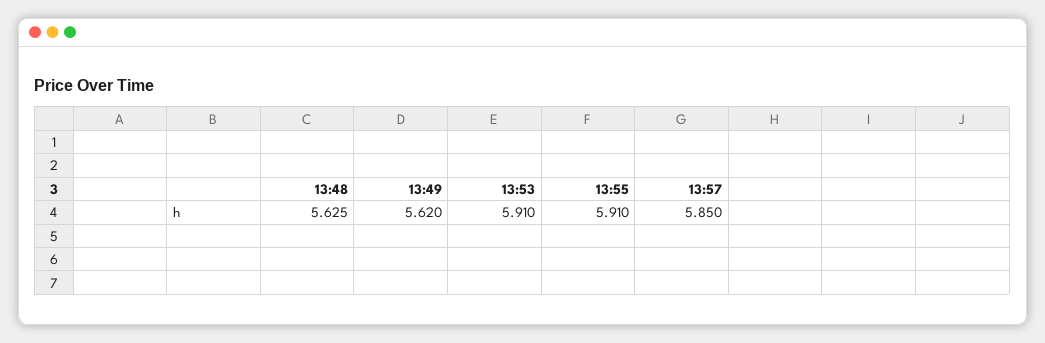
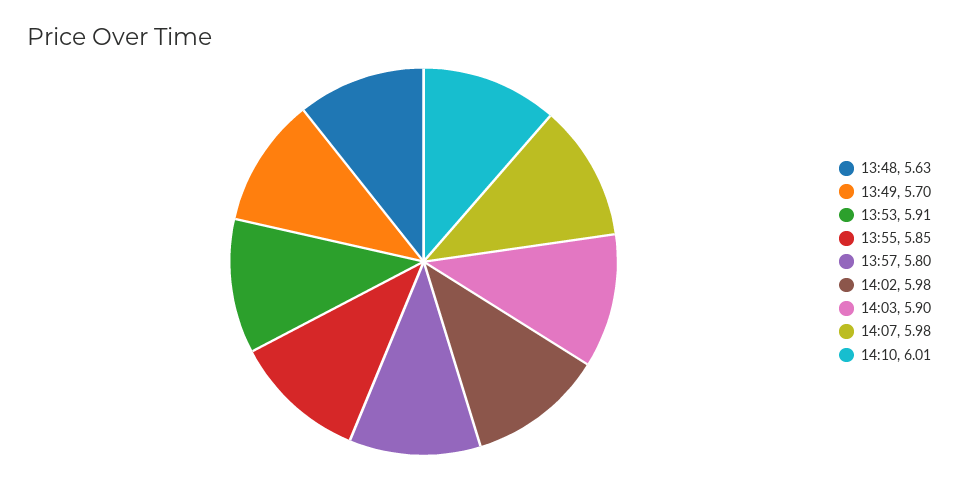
13:49: 5.62 -> 5.7
13:55: 5.91 -> 5.85
13:57: 5.85 -> 5.8
14:02: none -> 5.98
14:03: none -> 5.9
14:07: none -> 5.98
14:10: none -> 6.01

